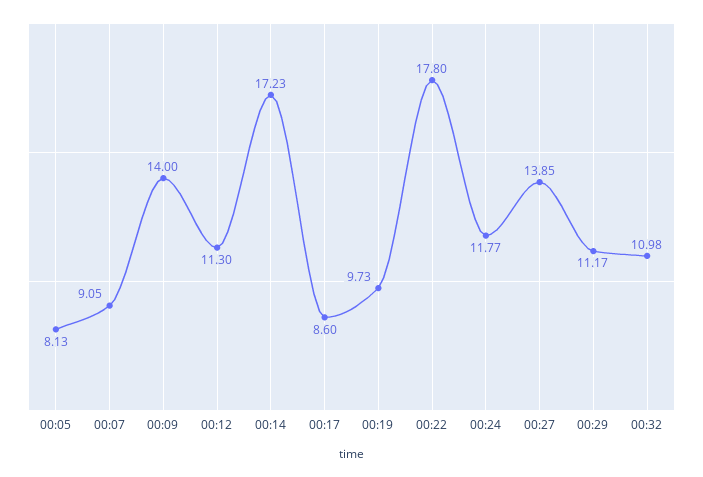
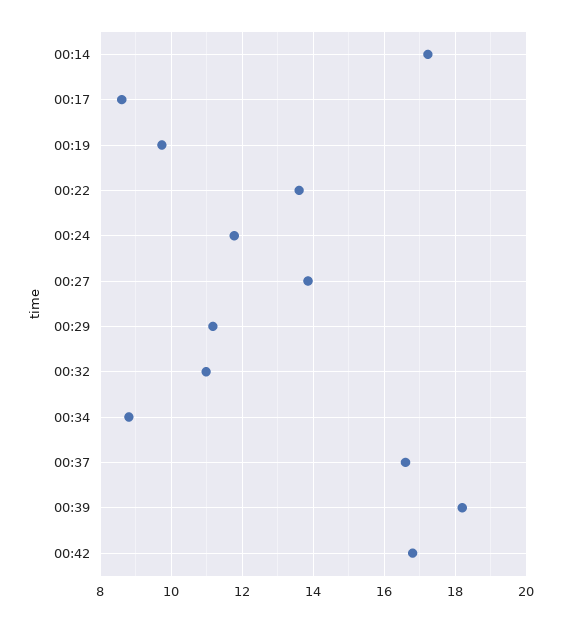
00:05: 8.13 -> none
00:07: 9.05 -> none
00:09: 14 -> none
00:12: 11.3 -> none
00:22: 17.8 -> 13.6
00:34: none -> 8.8
00:37: none -> 16.6
00:39: none -> 18.2
00:42: none -> 16.8

